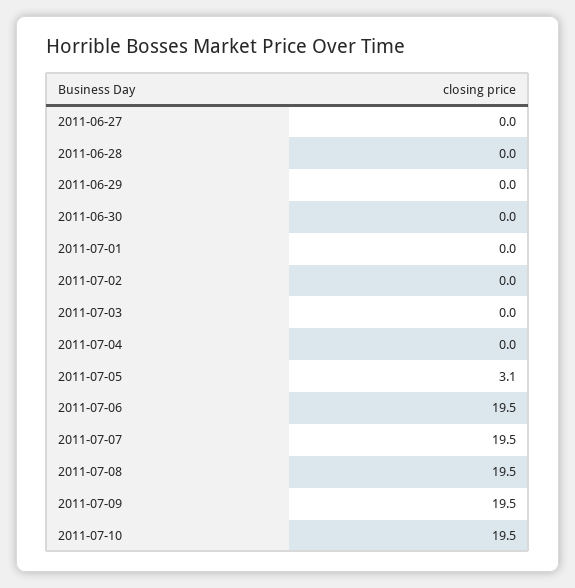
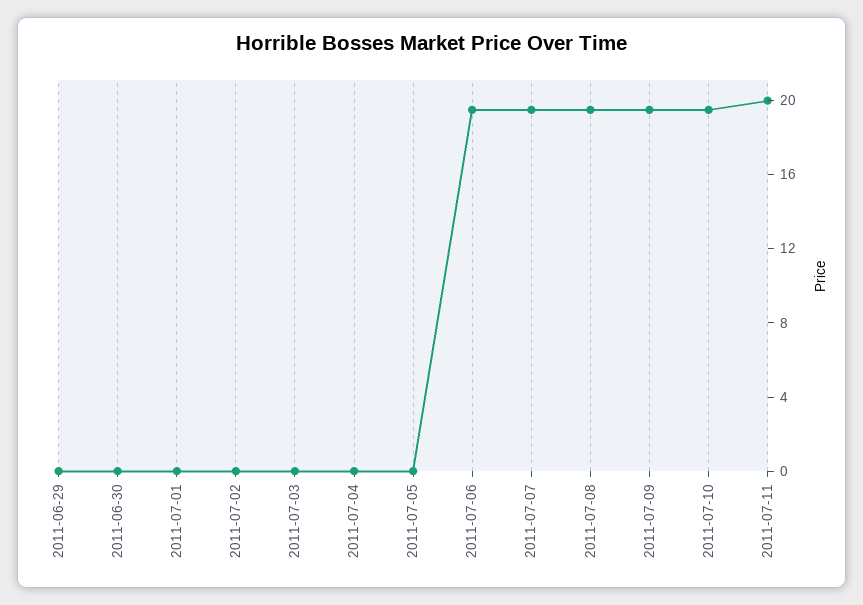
2011-06-27: 0 -> none
2011-06-28: 0 -> none
2011-07-05: 3.1 -> 0
2011-07-11: none -> 20

